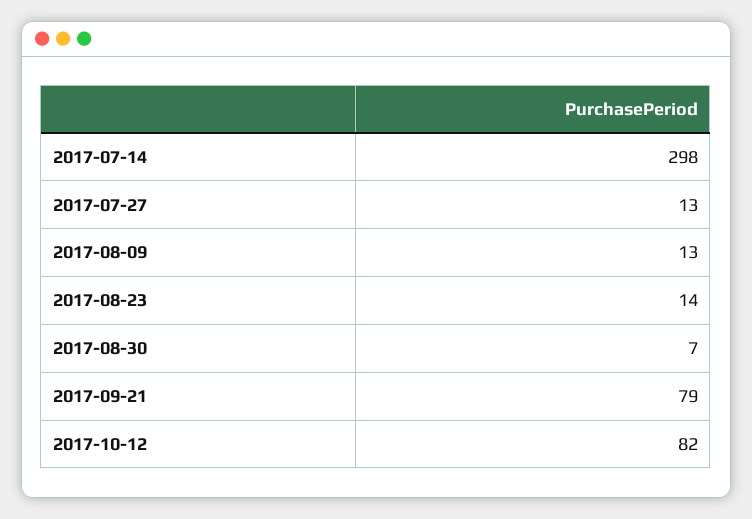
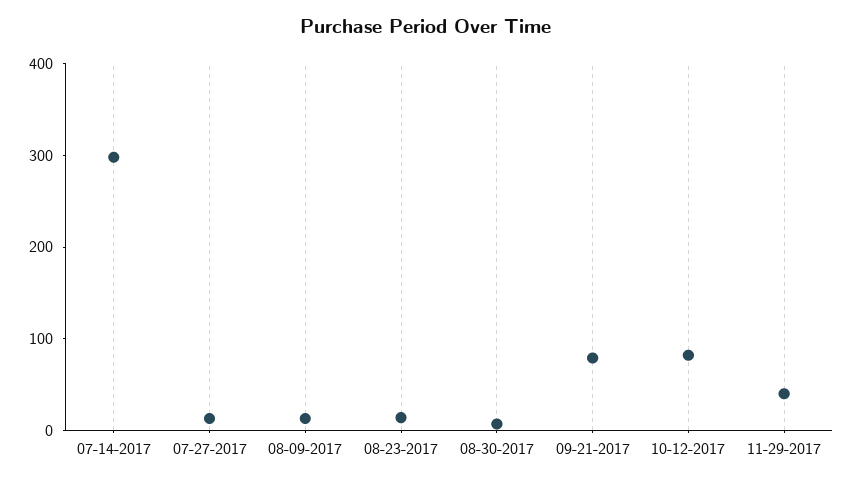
11-29-2017: none -> 40

